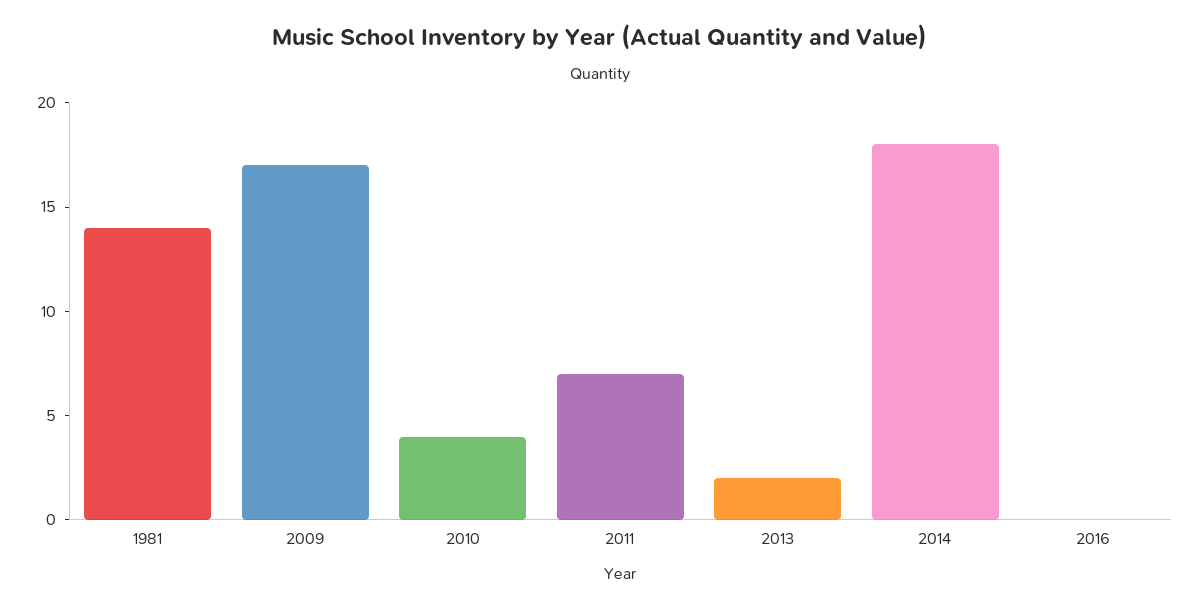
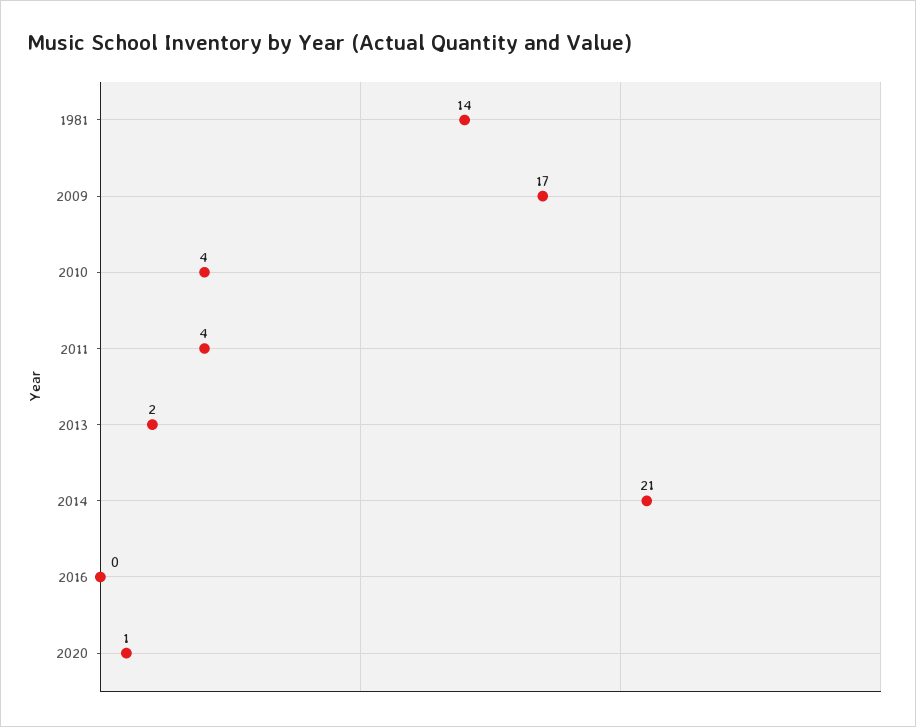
2011: 7 -> 4
2014: 18 -> 21
2020: none -> 1

